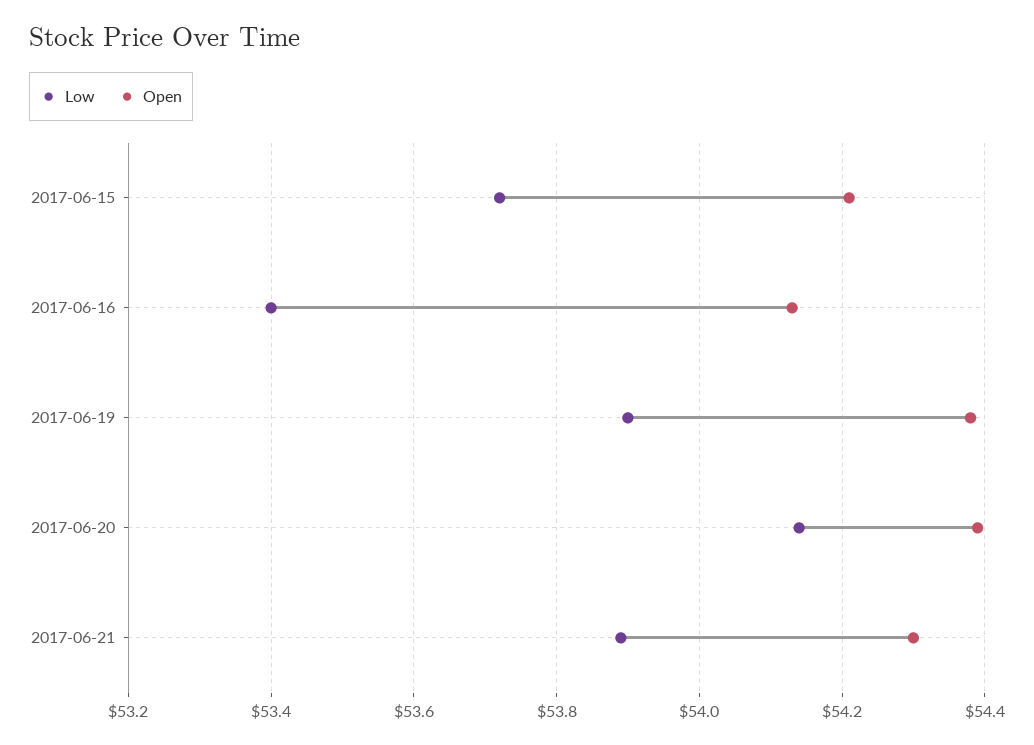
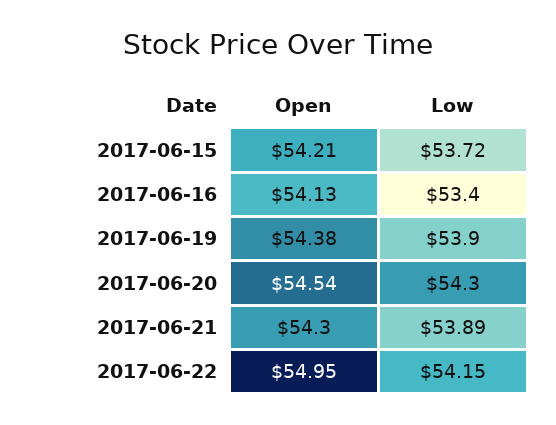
Low, 2017-06-20: 54.15 -> 54.3
Open, 2017-06-20: 54.4 -> 54.54
Open, 2017-06-22: none -> 54.95
Low, 2017-06-22: none -> 54.15

